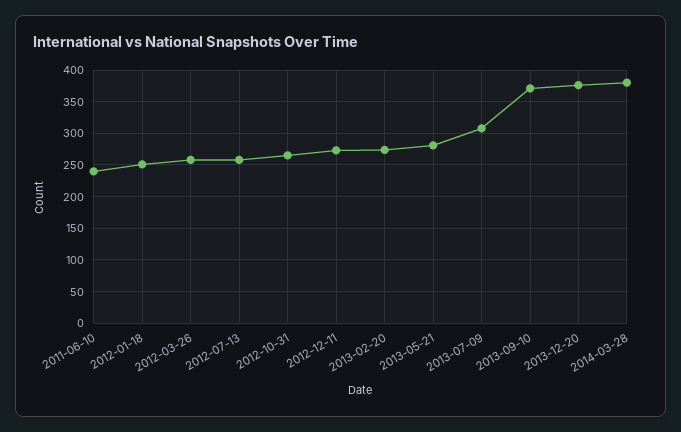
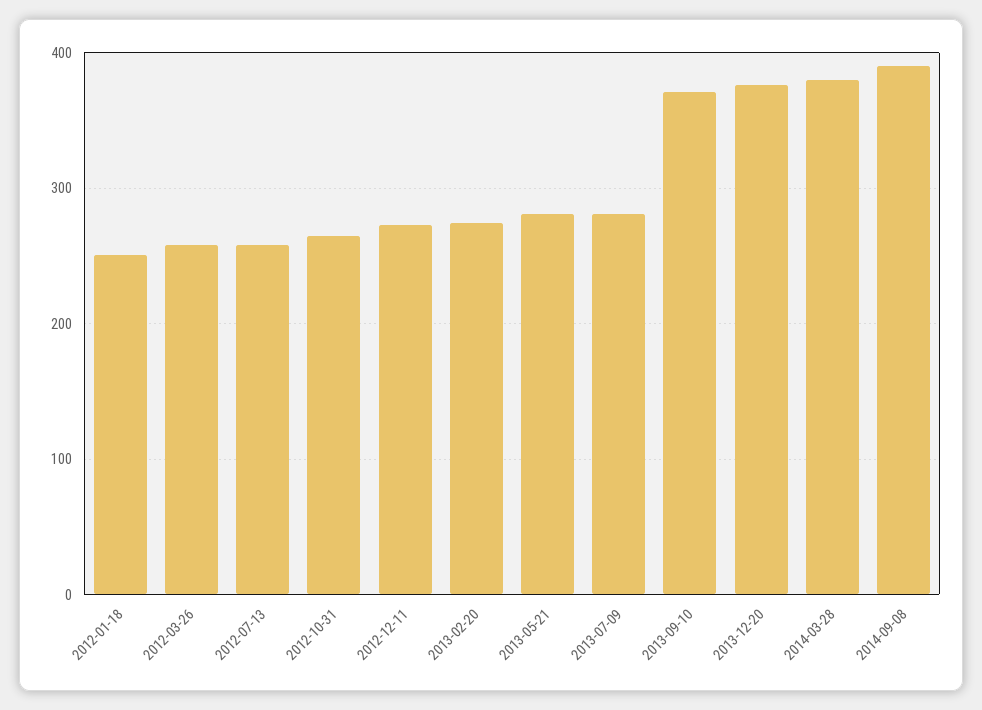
2011-06-10: 240 -> none
2013-07-09: 310 -> 280
2014-09-08: none -> 390

